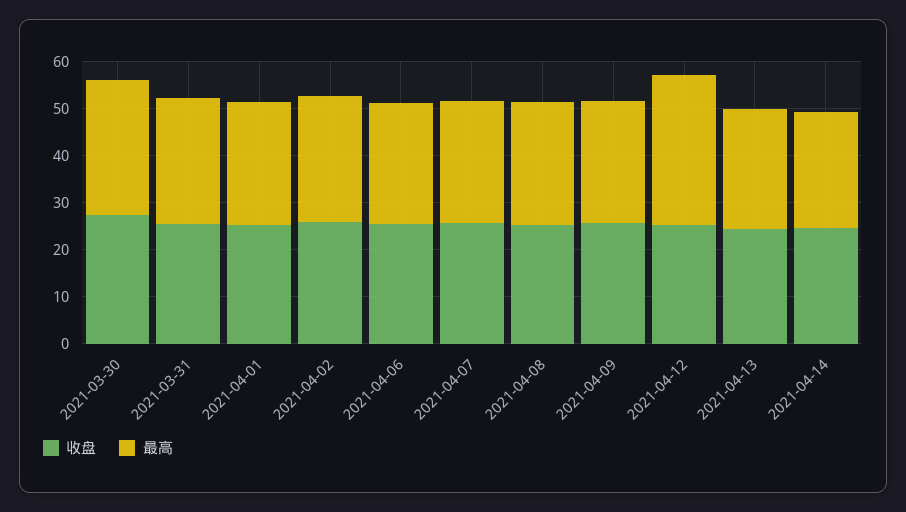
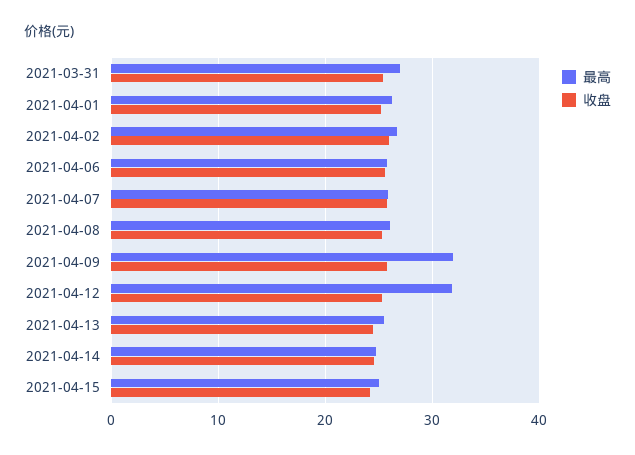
收盘, 2021-03-30: 28 -> none
最高, 2021-03-30: 28 -> none
最高, 2021-04-09: 26 -> 32
最高, 2021-04-15: none -> 25
收盘, 2021-04-15: none -> 24

